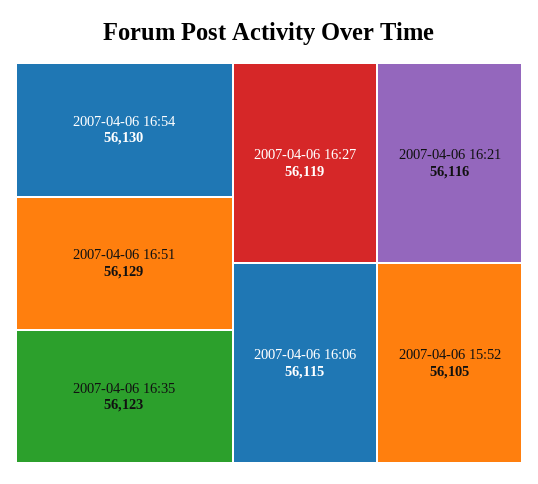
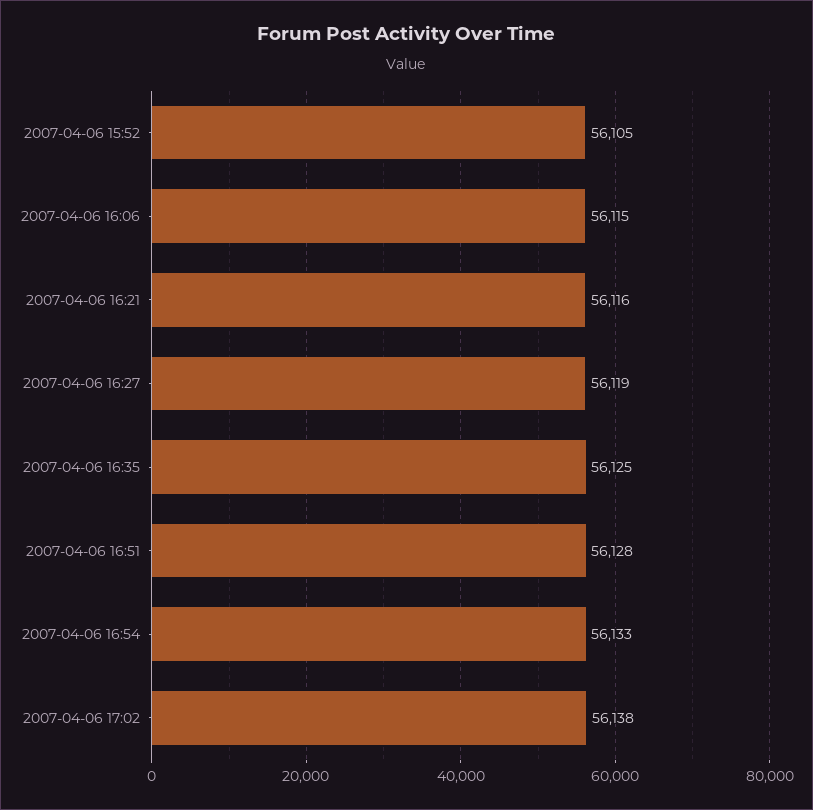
2007-04-06 16:54: 56130 -> 56133
2007-04-06 16:51: 56129 -> 56128
2007-04-06 16:35: 56123 -> 56125
2007-04-06 17:02: none -> 56138

